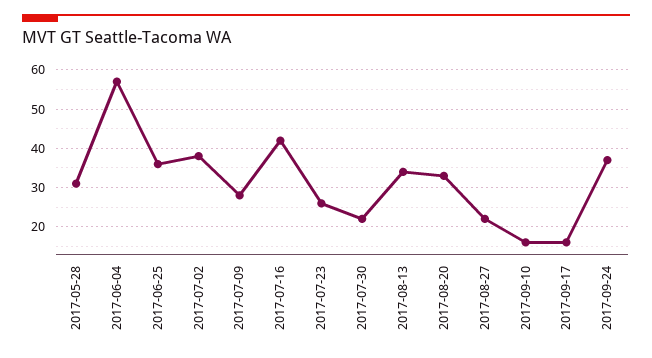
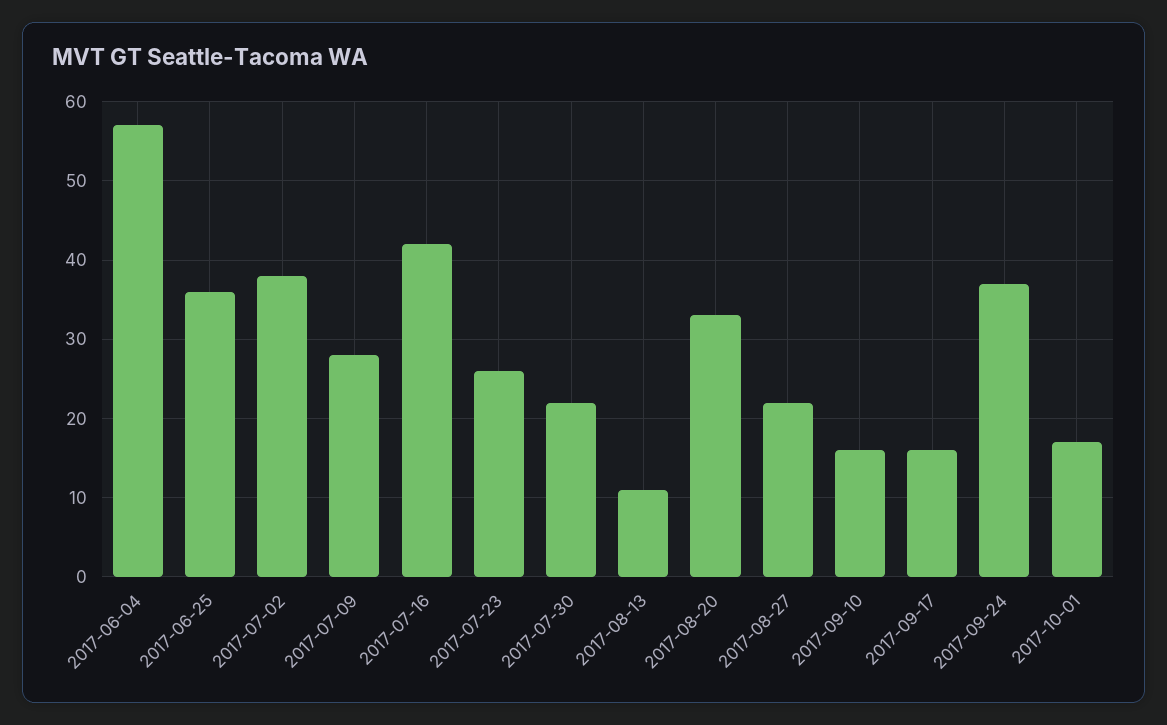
2017-05-28: 30 -> none
2017-08-13: 35 -> 11
2017-10-01: none -> 17

